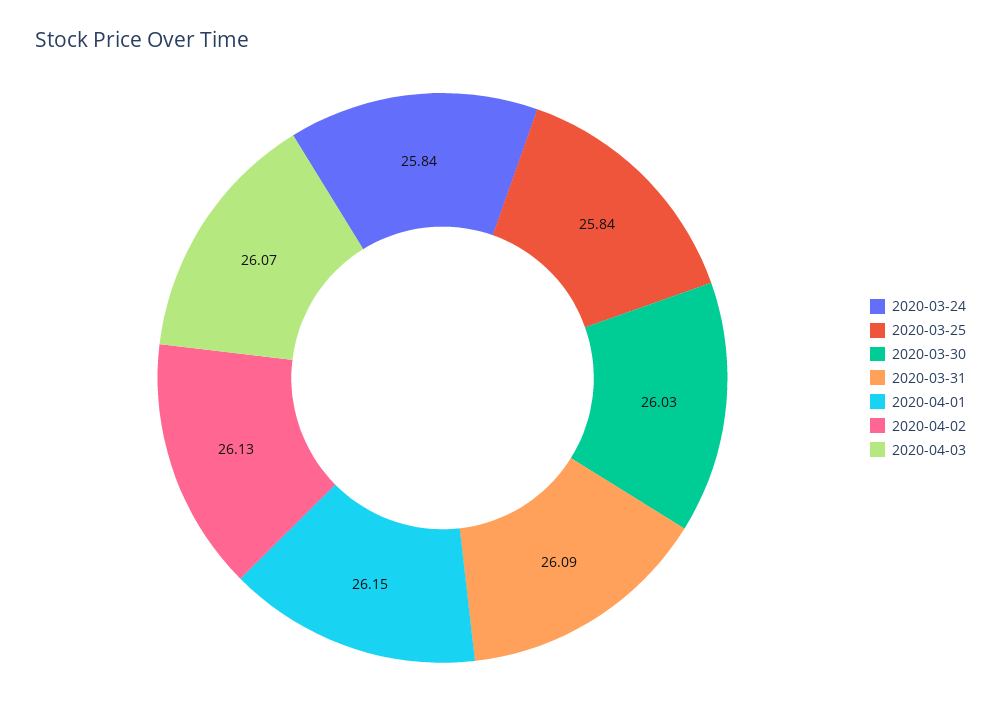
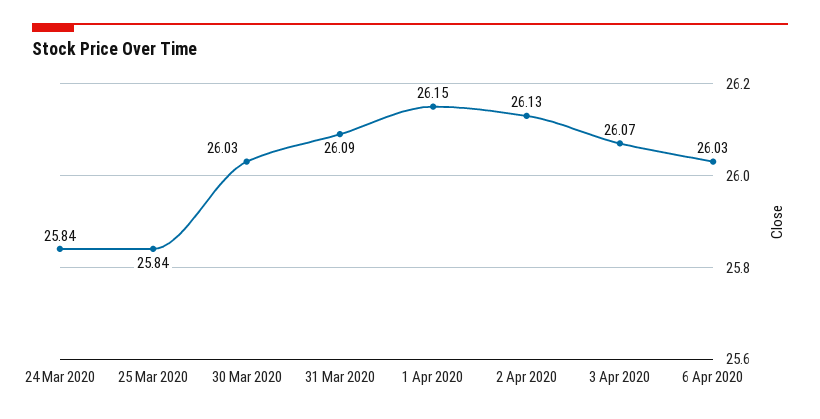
6 Apr 2020: none -> 26.03

